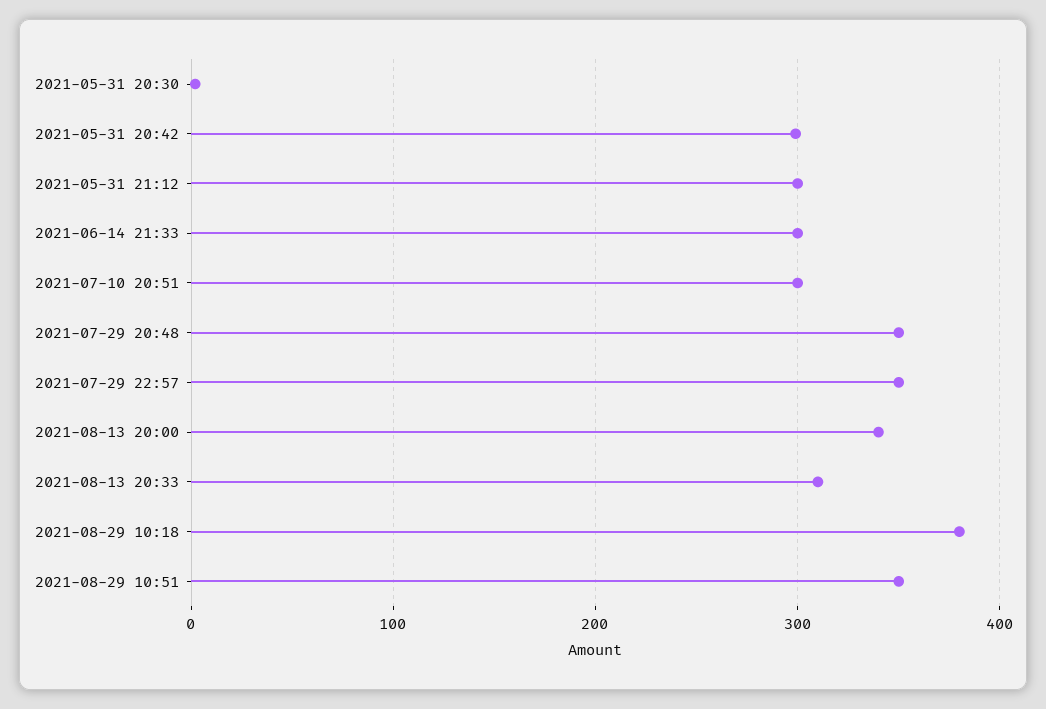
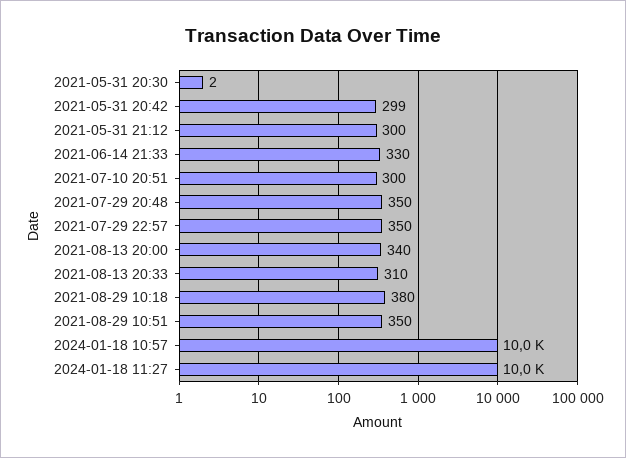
2021-06-14 21:33: 300 -> 330
2024-01-18 10:57: none -> 10000
2024-01-18 11:27: none -> 10000

